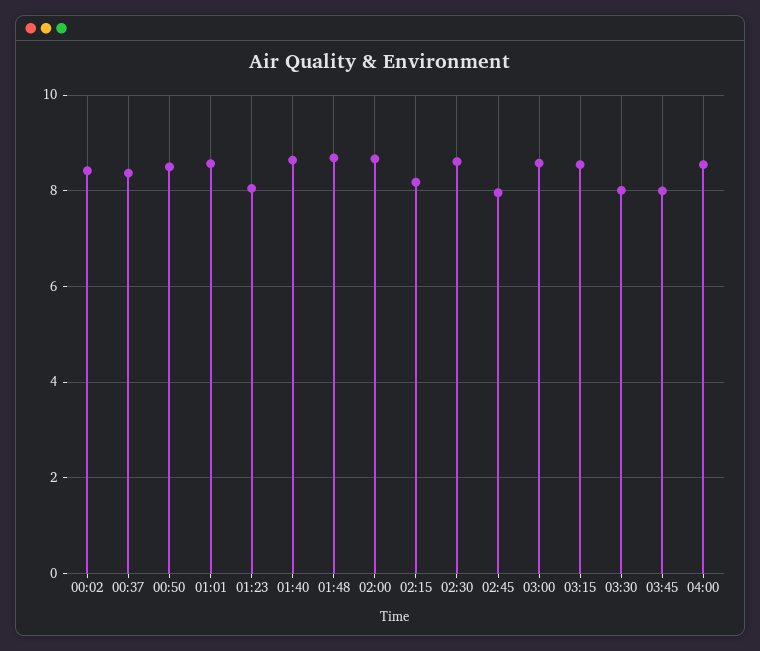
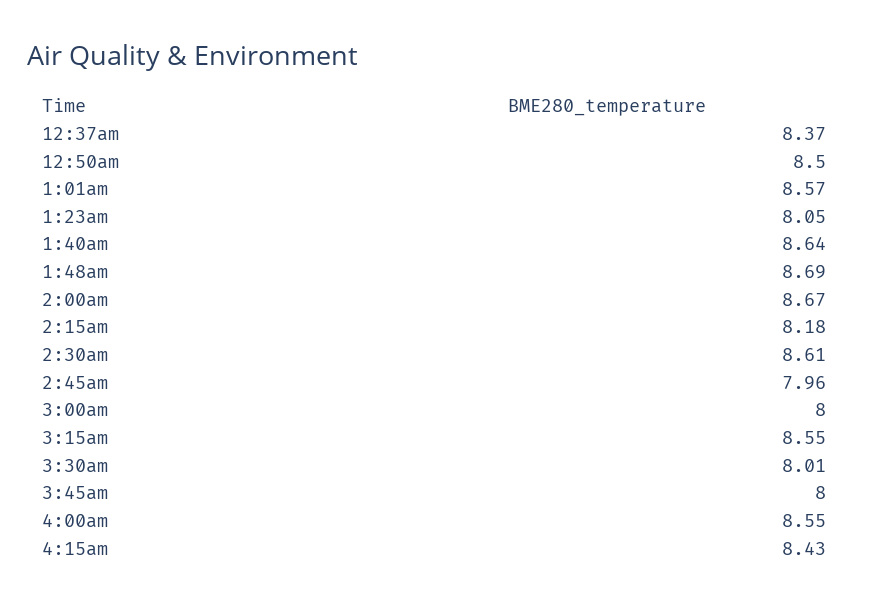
00:02: 8.4 -> none
03:00: 8.6 -> 8
4:15am: none -> 8.43

